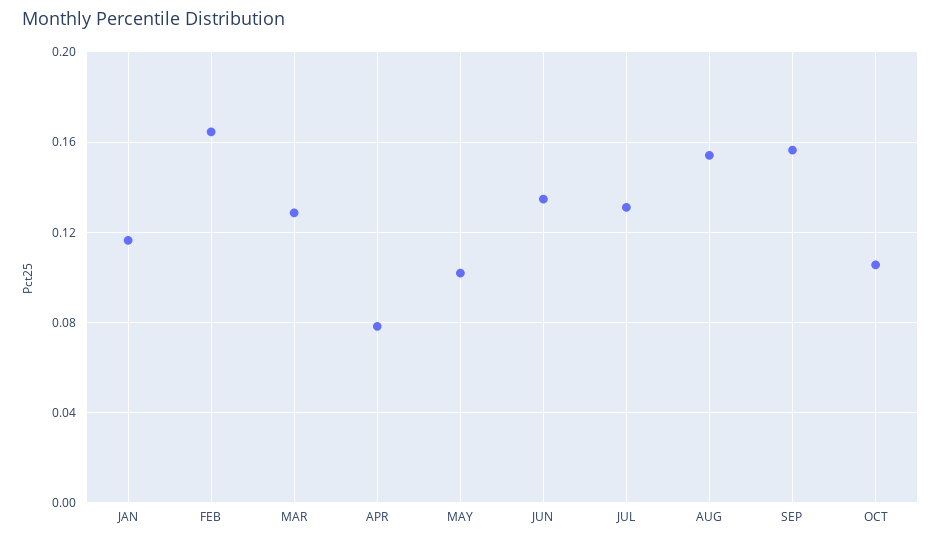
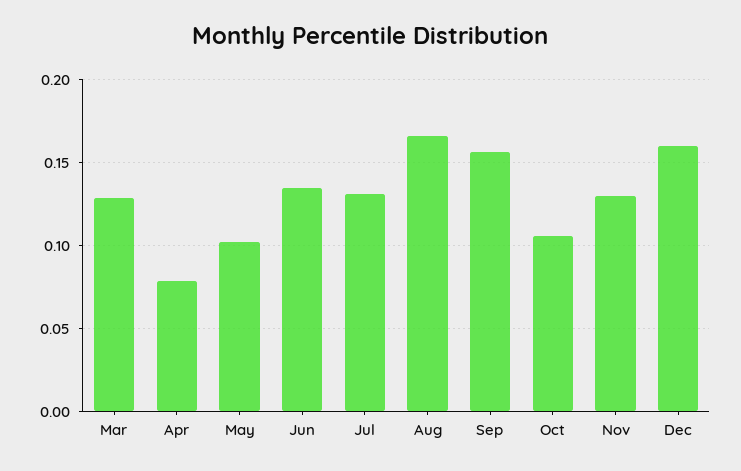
JAN: 0.115 -> none
FEB: 0.165 -> none
AUG: 0.155 -> 0.165
Nov: none -> 0.13
Dec: none -> 0.16

